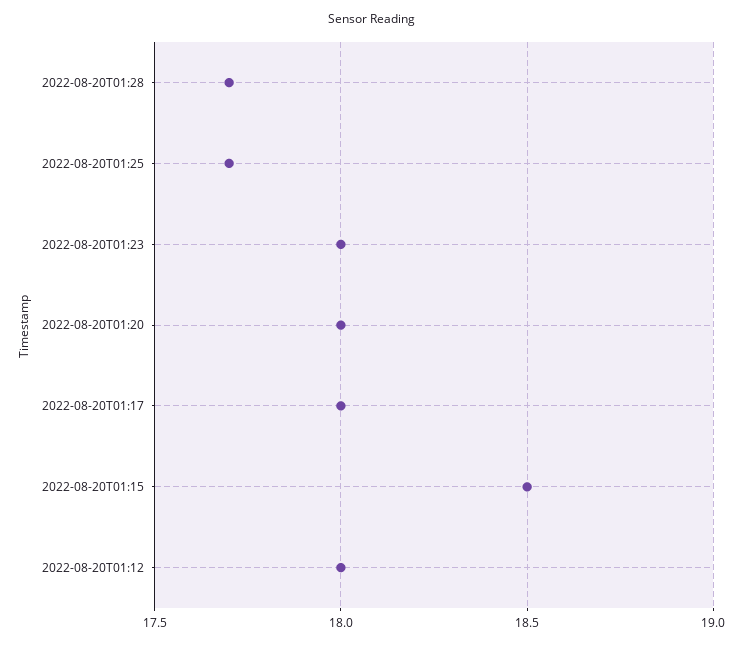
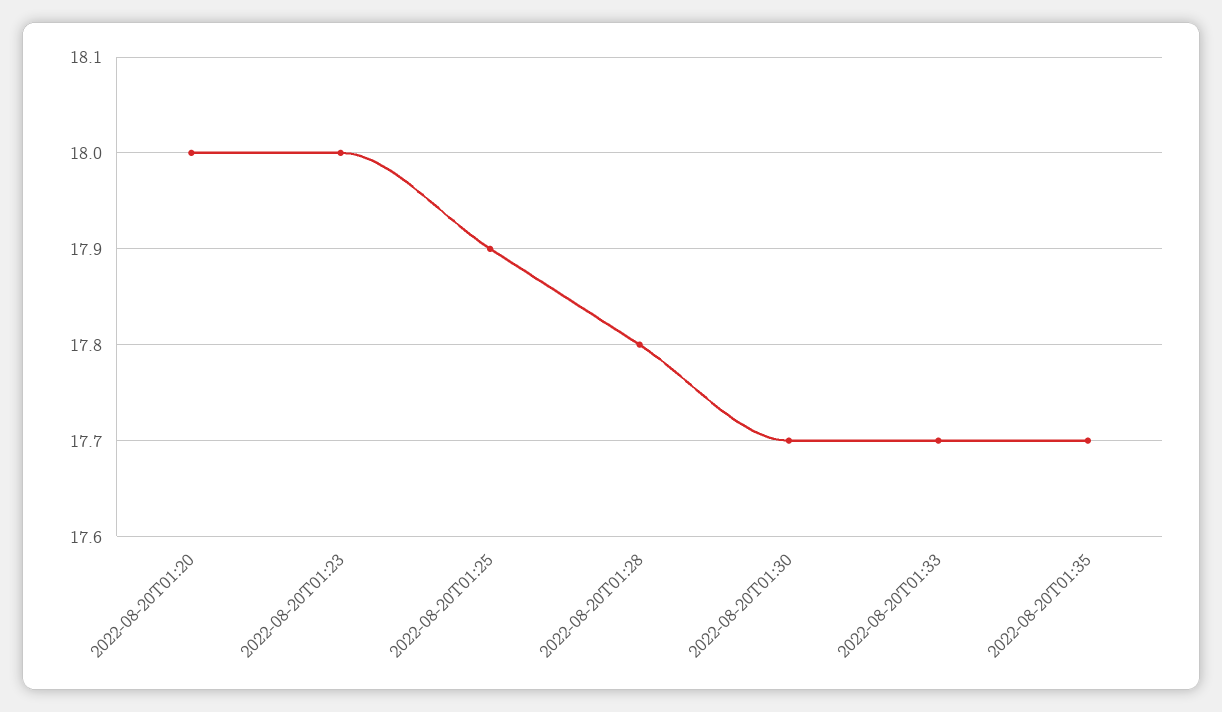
2022-08-20T01:28: 17.7 -> 17.8
2022-08-20T01:25: 17.7 -> 17.9
2022-08-20T01:17: 18 -> none
2022-08-20T01:15: 18.5 -> none
2022-08-20T01:12: 18 -> none
2022-08-20T01:30: none -> 17.7
2022-08-20T01:33: none -> 17.7
2022-08-20T01:35: none -> 17.7

